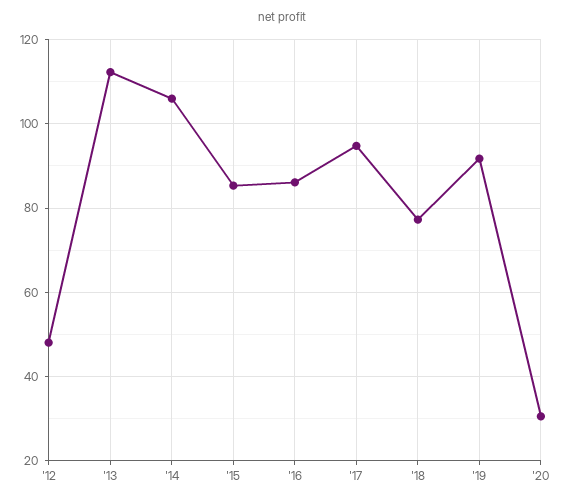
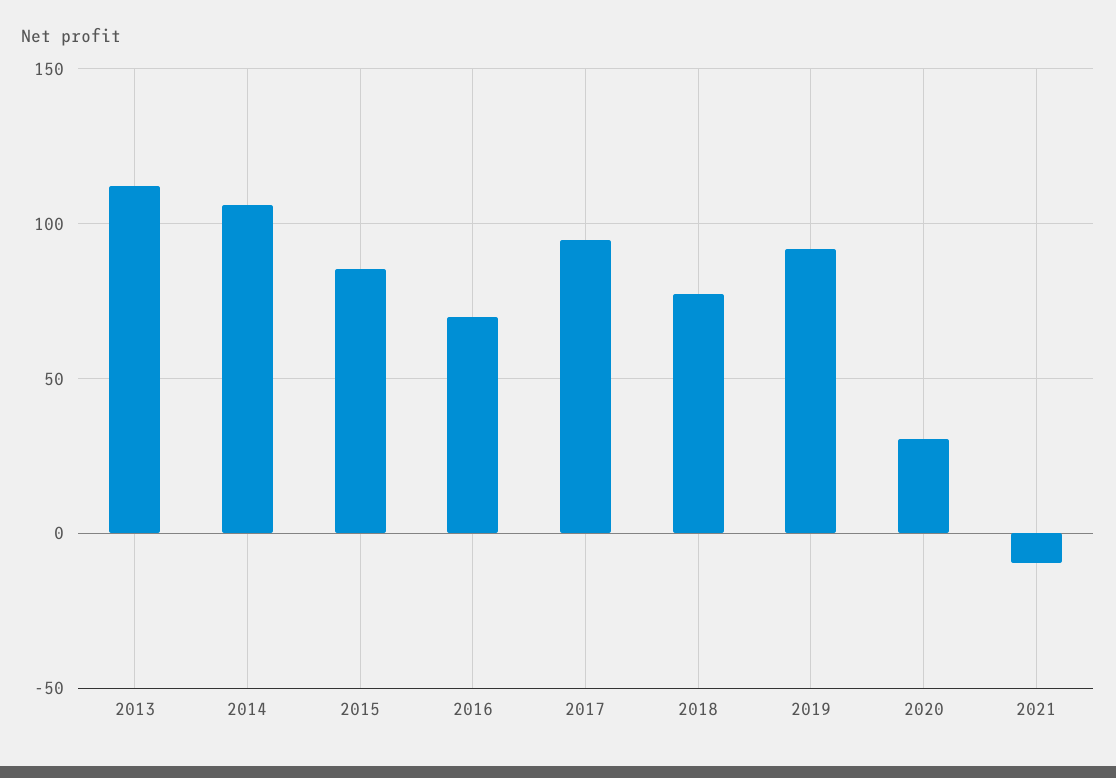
'12: 48 -> none
'16: 86 -> 70
2021: none -> -10

